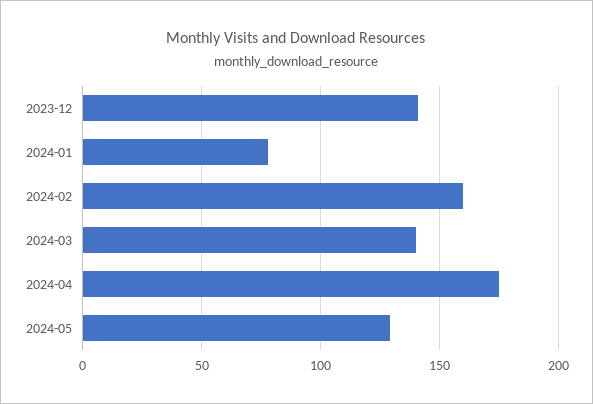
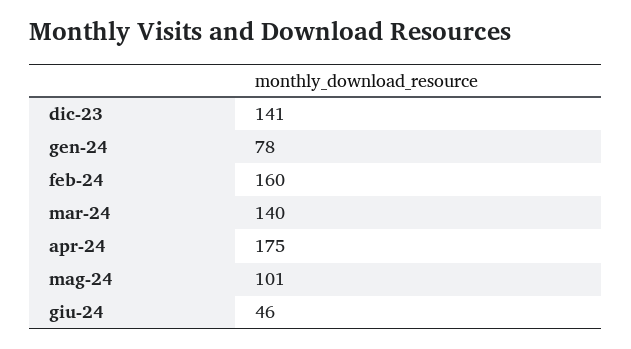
2024-05: 130 -> 101
giu-24: none -> 46

